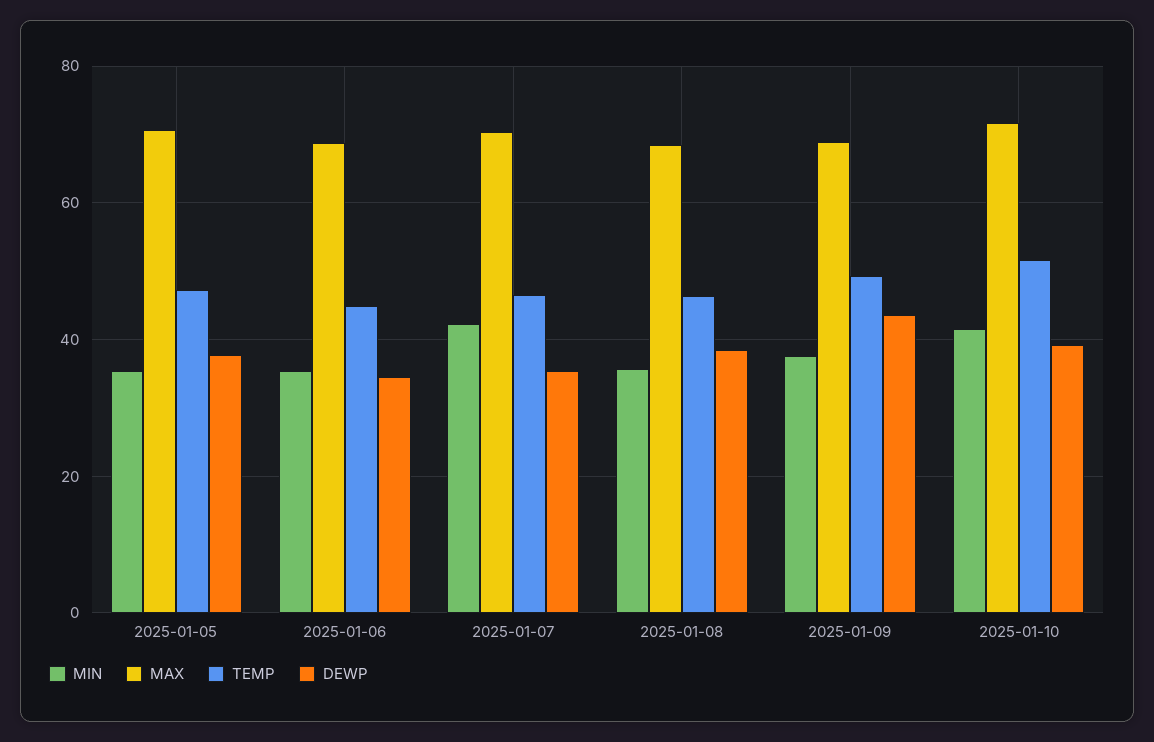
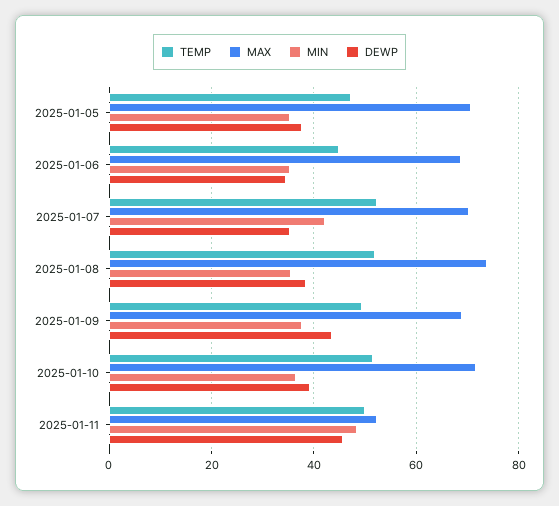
TEMP, 2025-01-07: 46 -> 52
MAX, 2025-01-08: 68 -> 74
TEMP, 2025-01-08: 46 -> 52
MIN, 2025-01-10: 42 -> 36
TEMP, 2025-01-11: none -> 50
MAX, 2025-01-11: none -> 52
MIN, 2025-01-11: none -> 48
DEWP, 2025-01-11: none -> 46

